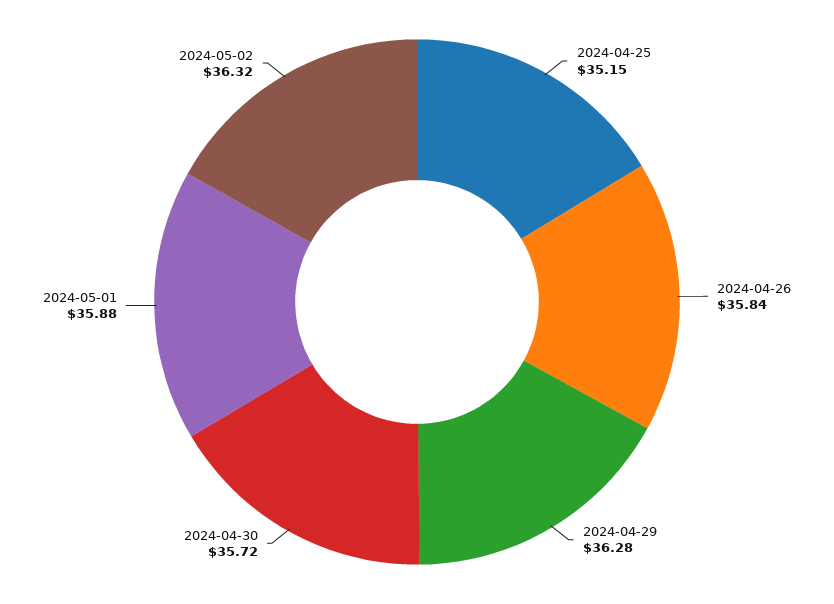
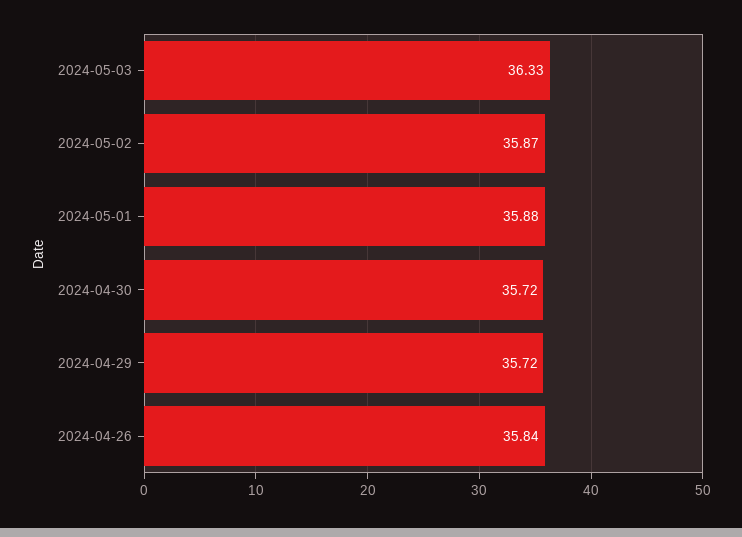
2024-04-25: 35.15 -> none
2024-04-29: 36.28 -> 35.72
2024-05-02: 36.32 -> 35.87
2024-05-03: none -> 36.33

